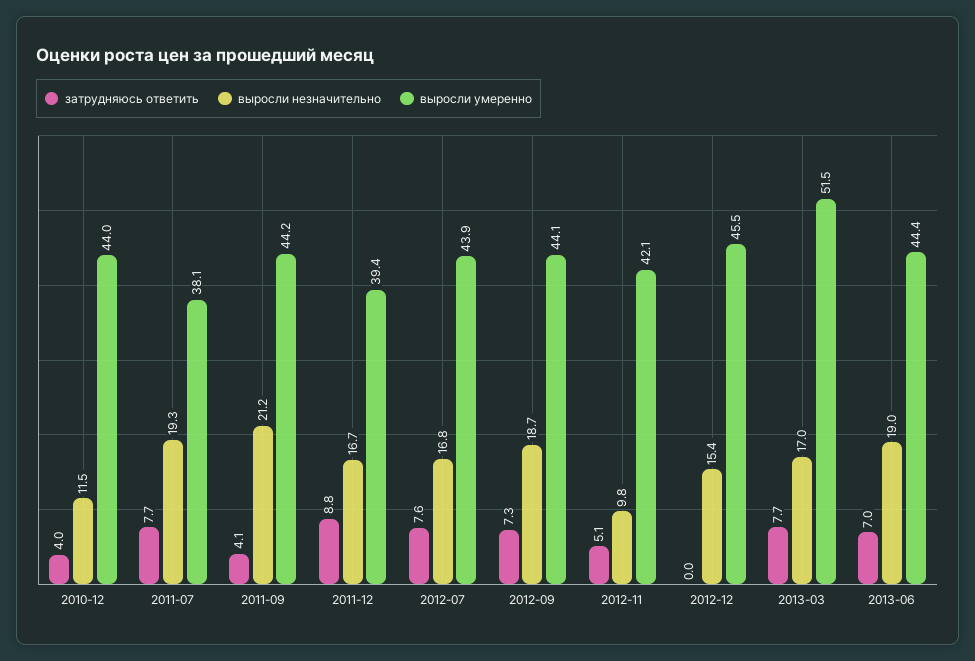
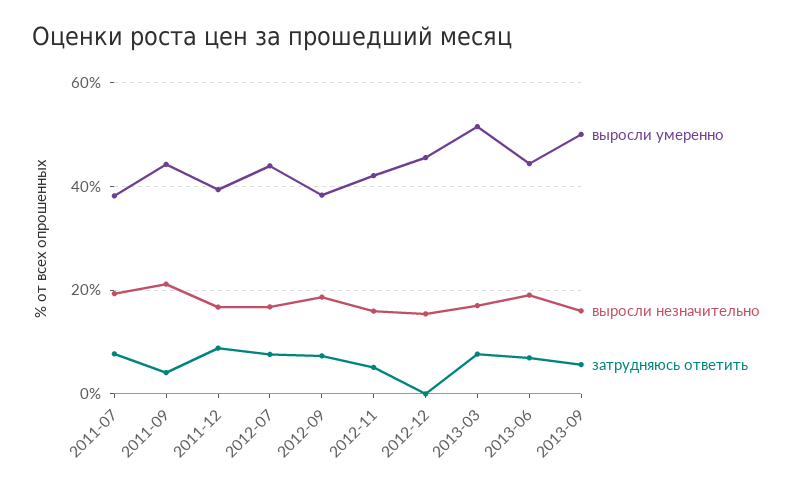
затрудняюсь ответить, 2010-12: 4 -> none
выросли незначительно, 2010-12: 11.5 -> none
выросли умеренно, 2010-12: 44 -> none
выросли умеренно, 2012-09: 44.1 -> 38
выросли незначительно, 2012-11: 9.8 -> 16
выросли умеренно, 2013-09: none -> 50
выросли незначительно, 2013-09: none -> 16
затрудняюсь ответить, 2013-09: none -> 6

